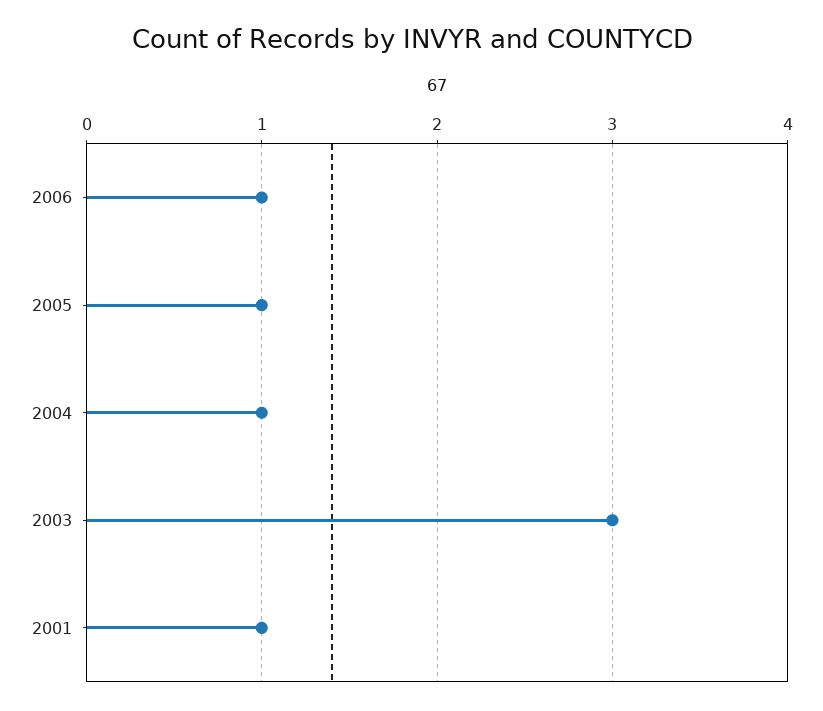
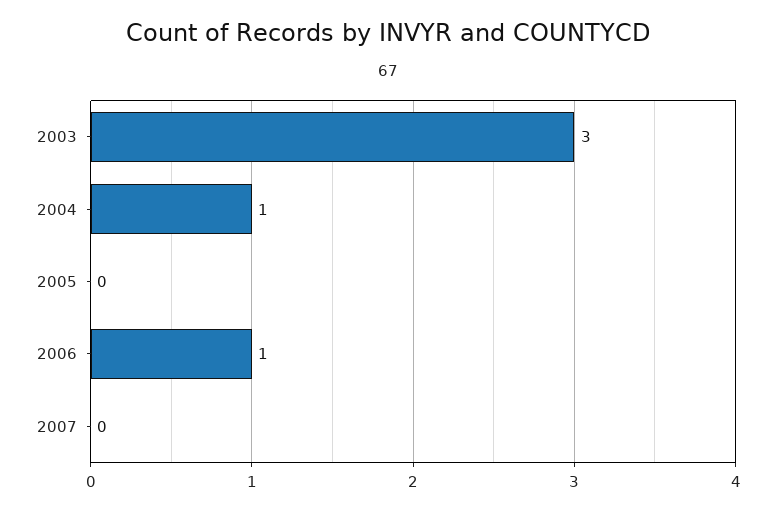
2005: 1 -> 0
2001: 1 -> none
2007: none -> 0

